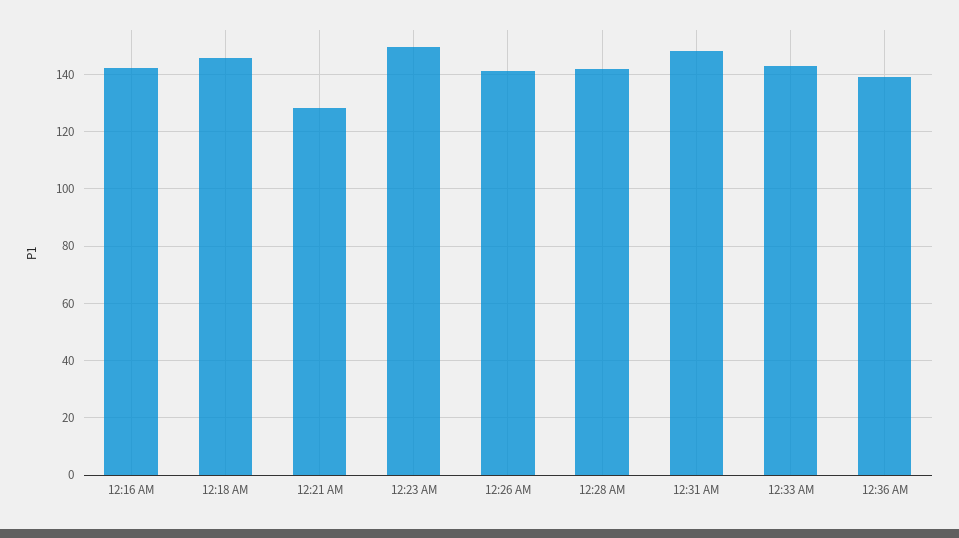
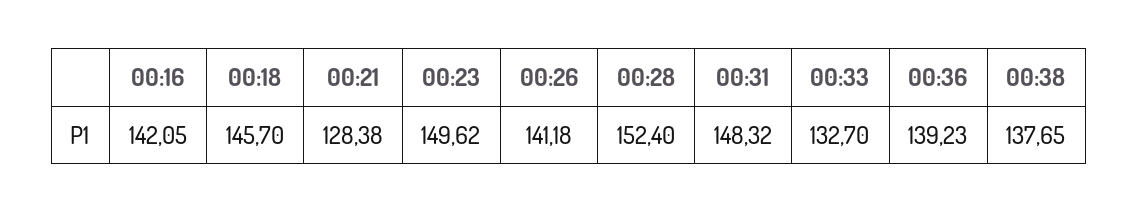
12:28 AM: 142.5 -> 152.4
12:33 AM: 142.5 -> 132.7
00:38: none -> 137.65

